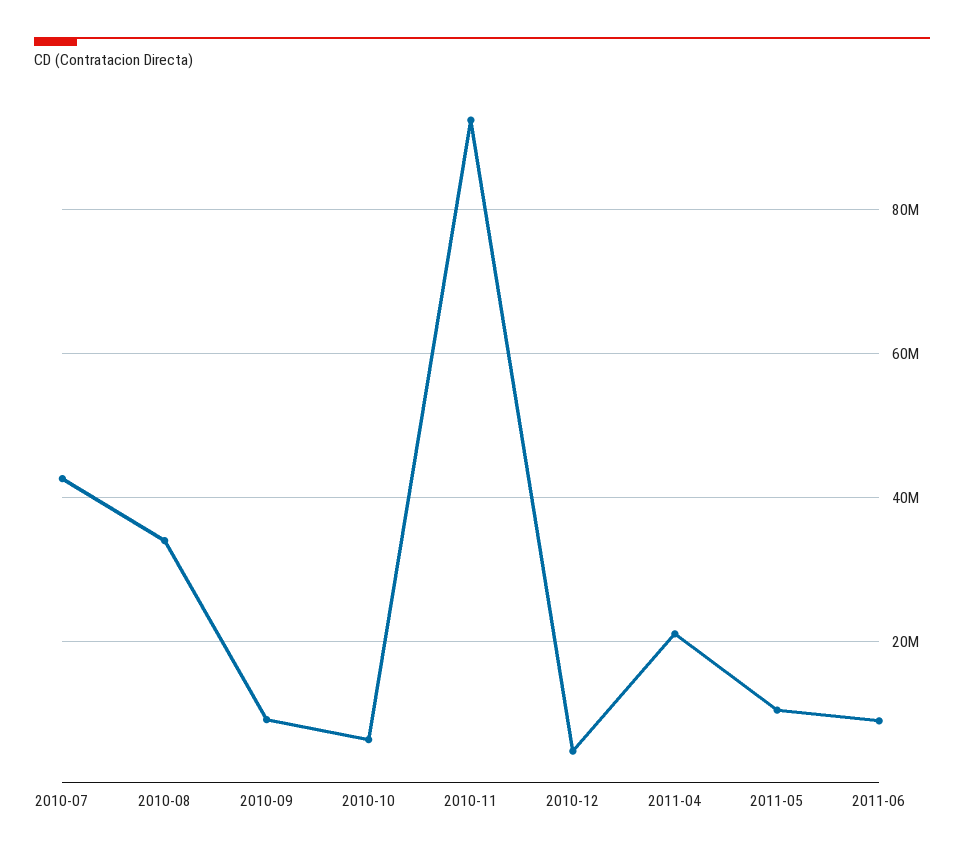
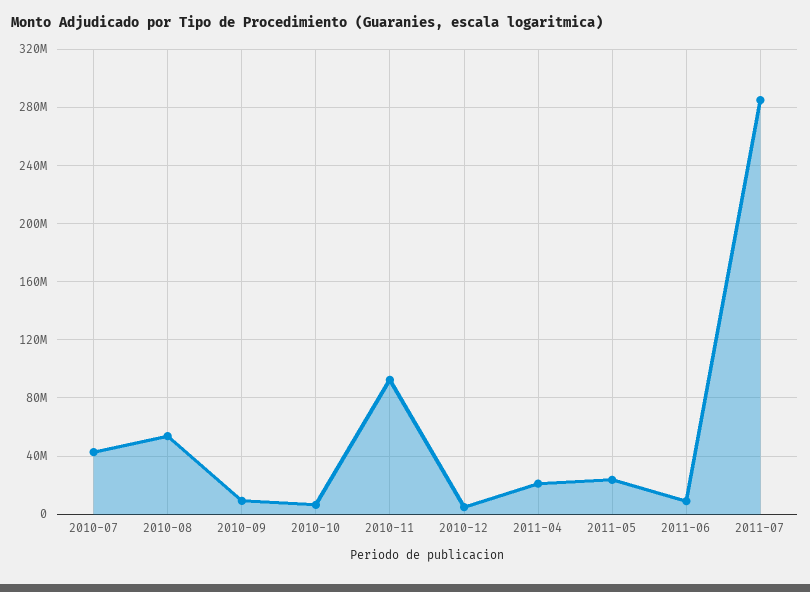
2010-08: 34000000 -> 55000000
2011-05: 10000000 -> 25000000
2011-07: none -> 285000000

